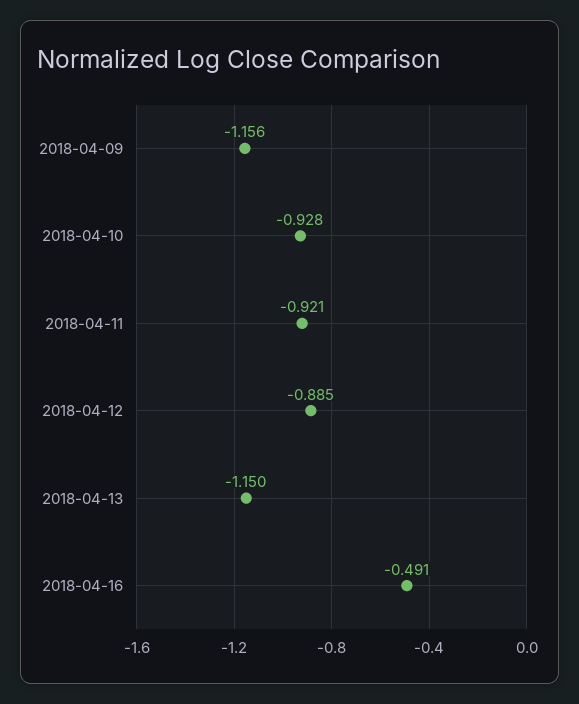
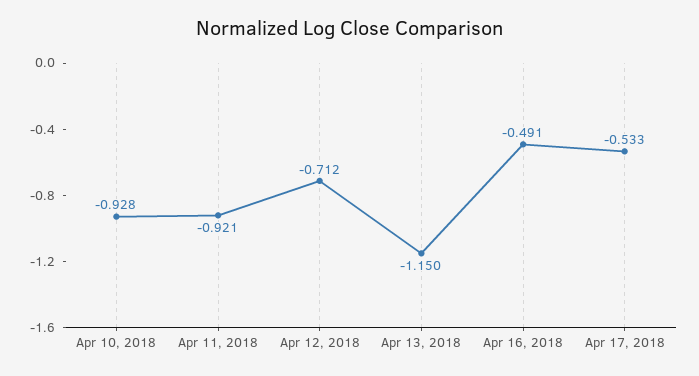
2018-04-09: -1.156 -> none
2018-04-12: -0.885 -> -0.712
Apr 17, 2018: none -> -0.533

